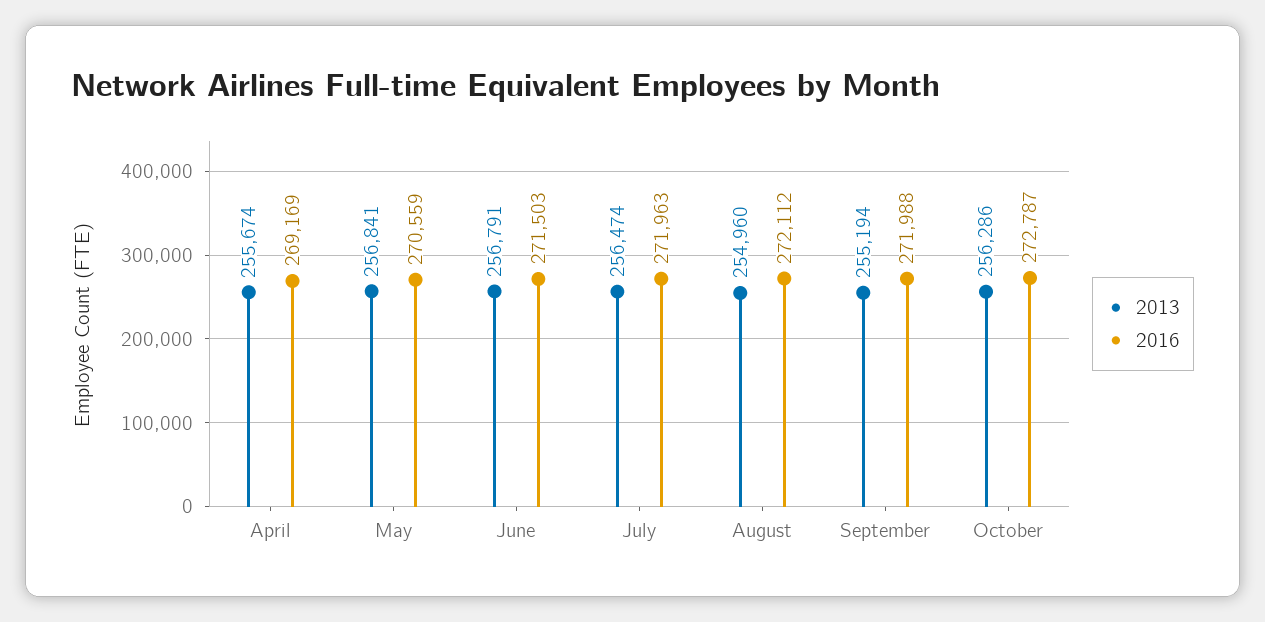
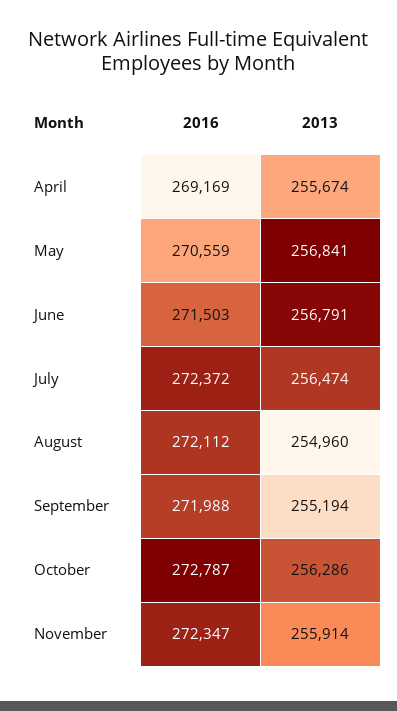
2016, July: 271963 -> 272372
2016, November: none -> 272347
2013, November: none -> 255914

